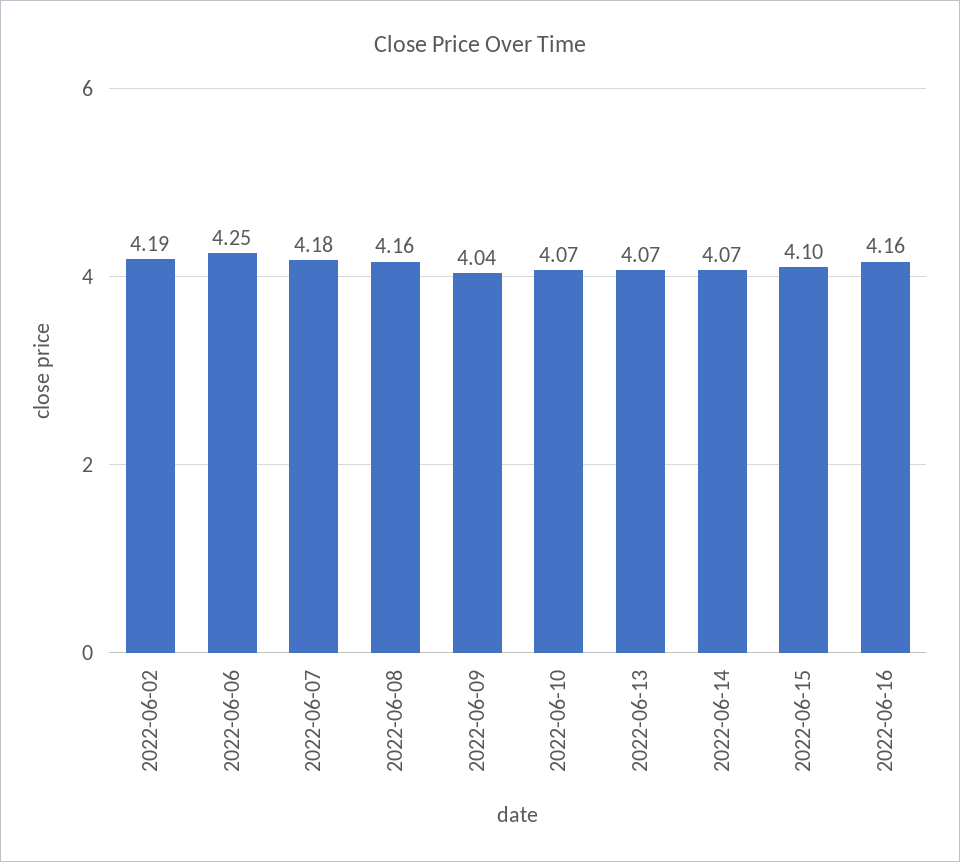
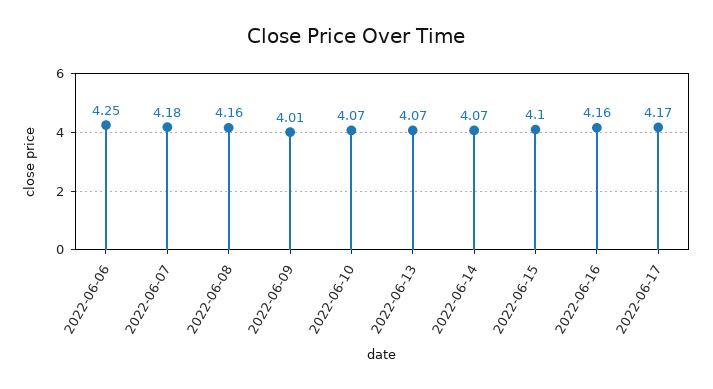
2022-06-02: 4.19 -> none
2022-06-09: 4.04 -> 4.01
2022-06-17: none -> 4.17

